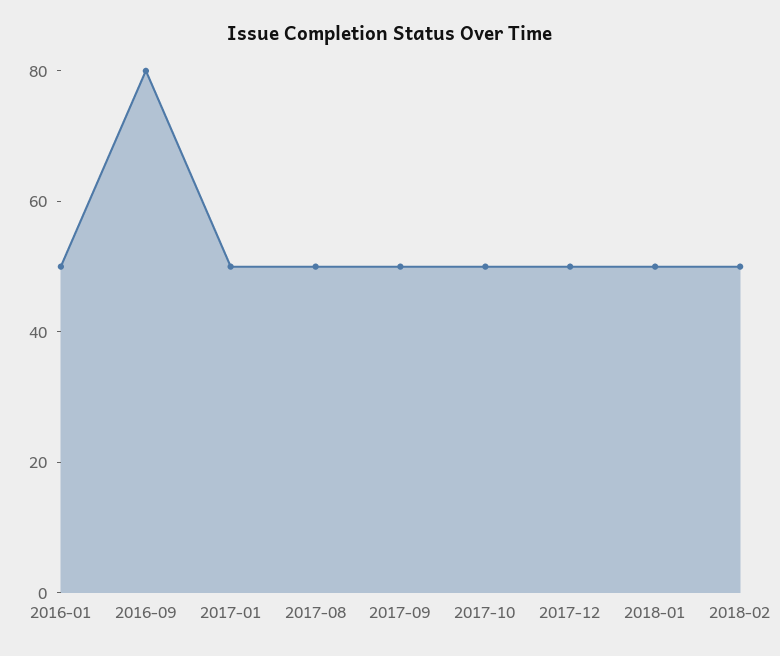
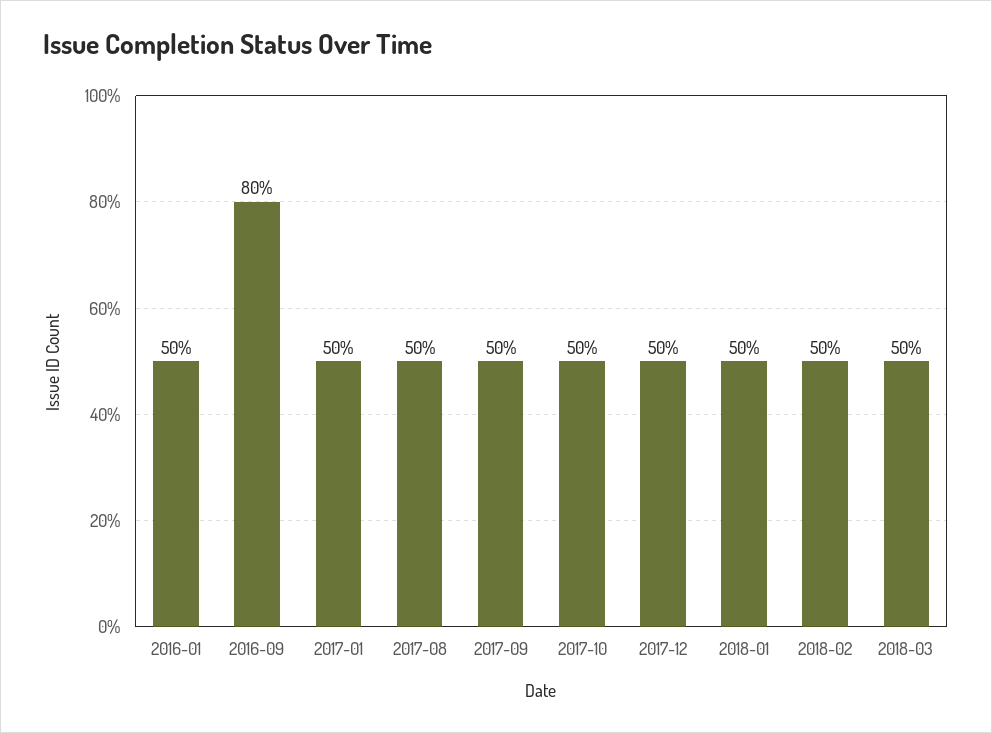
2018-03: none -> 50

